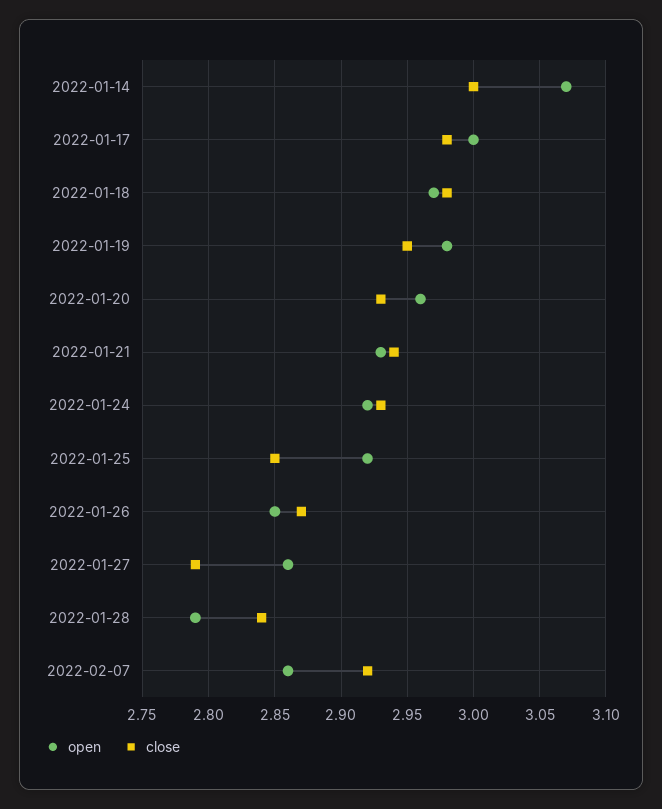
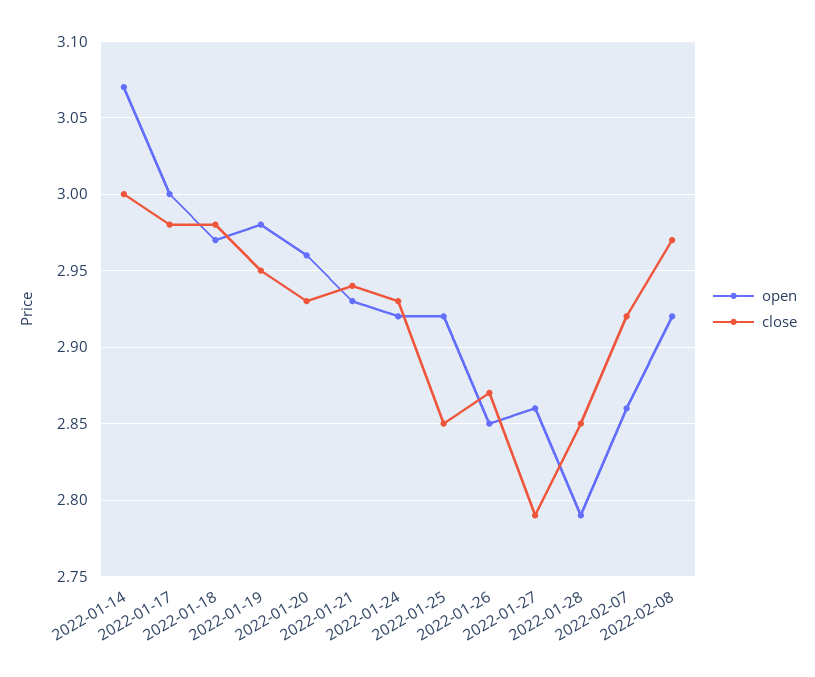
close, 2022-01-28: 2.84 -> 2.85
open, 2022-02-08: none -> 2.92
close, 2022-02-08: none -> 2.97

